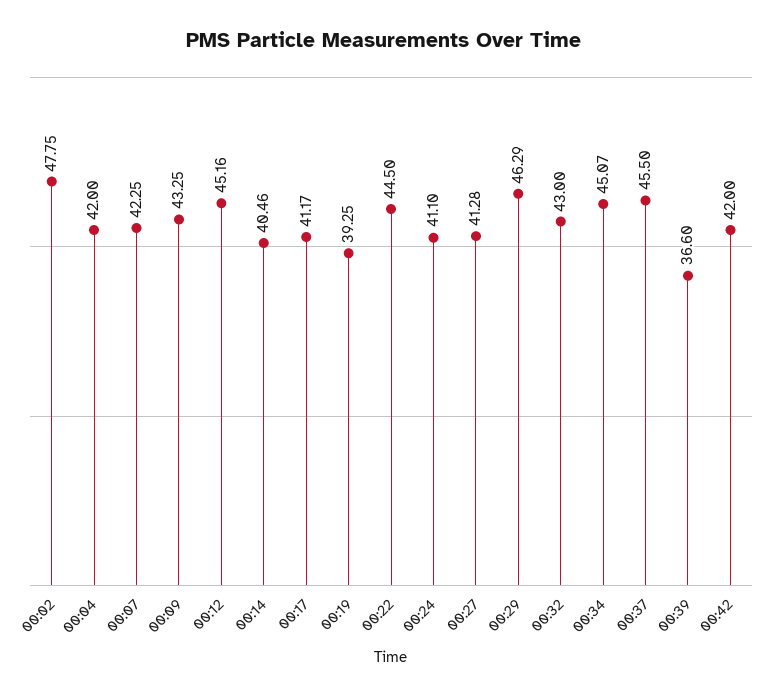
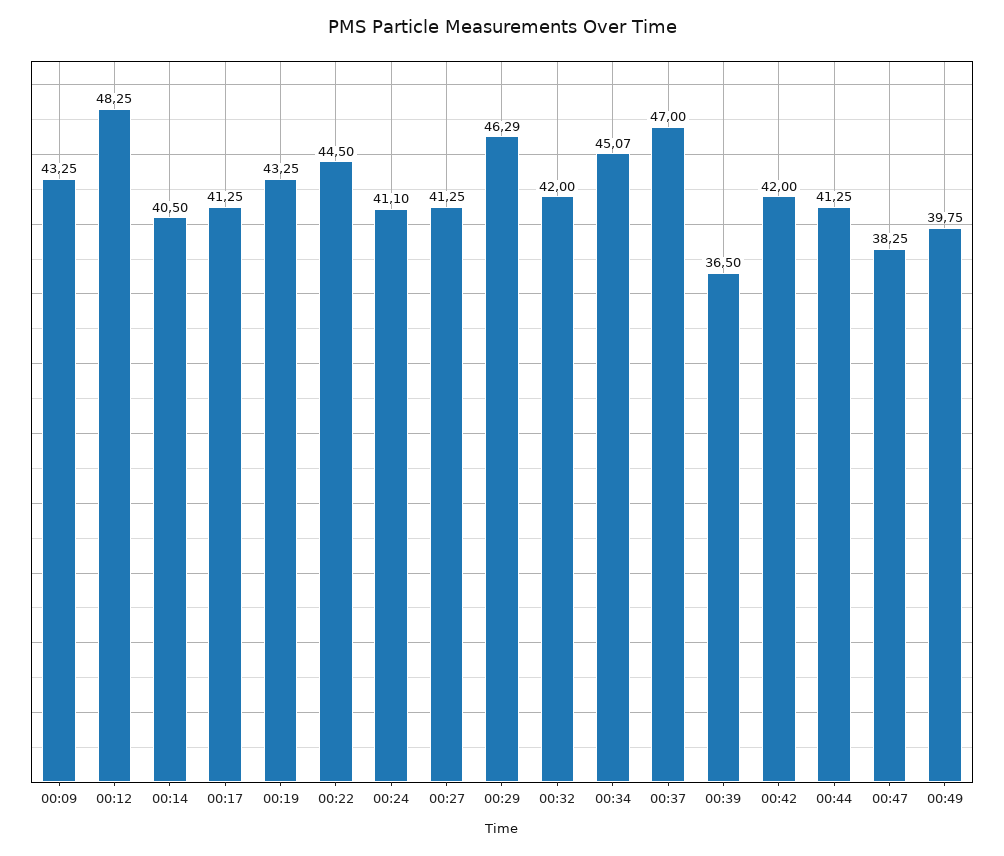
00:02: 47.75 -> none
00:04: 42 -> none
00:07: 42.25 -> none
00:12: 45.16 -> 48.25
00:14: 40.46 -> 40.5
00:17: 41.17 -> 41.25
00:19: 39.25 -> 43.25
00:27: 41.28 -> 41.25
00:32: 43 -> 42
00:37: 45.5 -> 47
00:39: 36.6 -> 36.5
00:44: none -> 41.25
00:47: none -> 38.25
00:49: none -> 39.75

